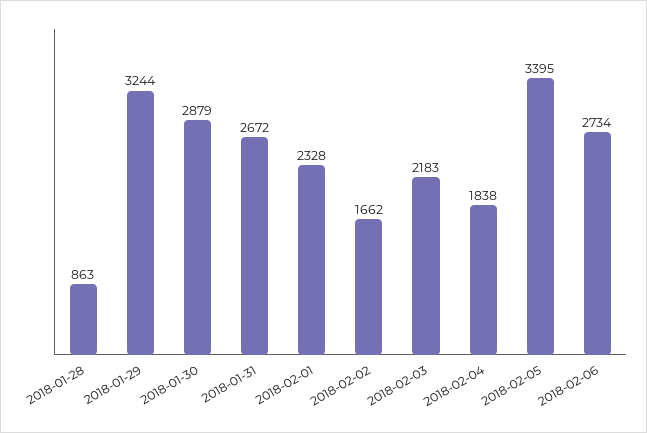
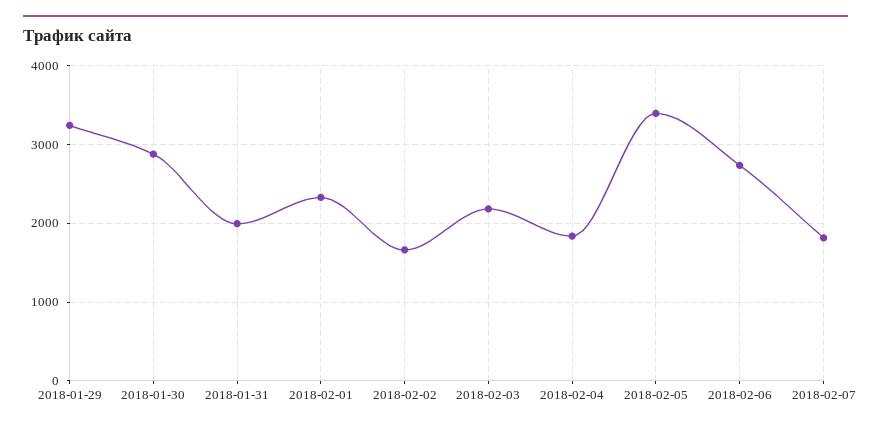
2018-01-28: 863 -> none
2018-01-31: 2672 -> 2000
2018-02-07: none -> 1800

